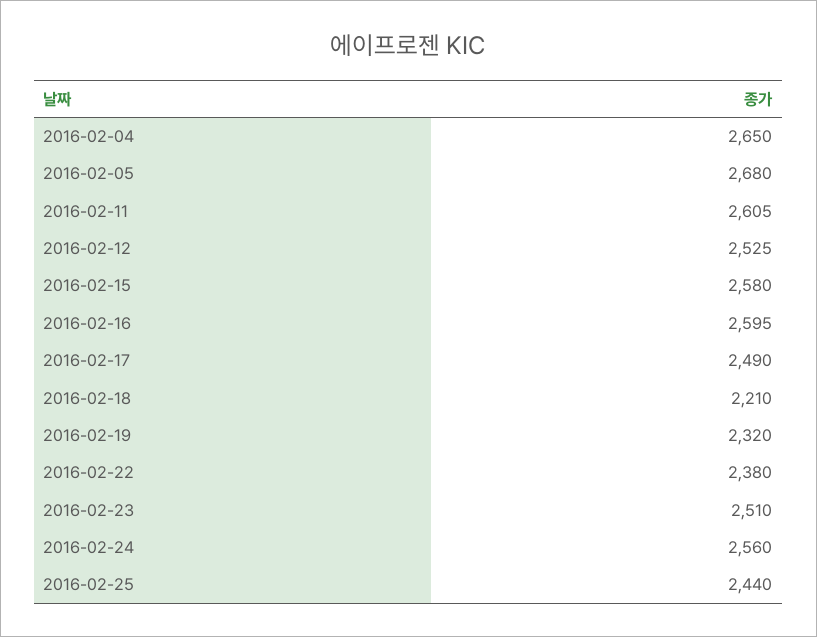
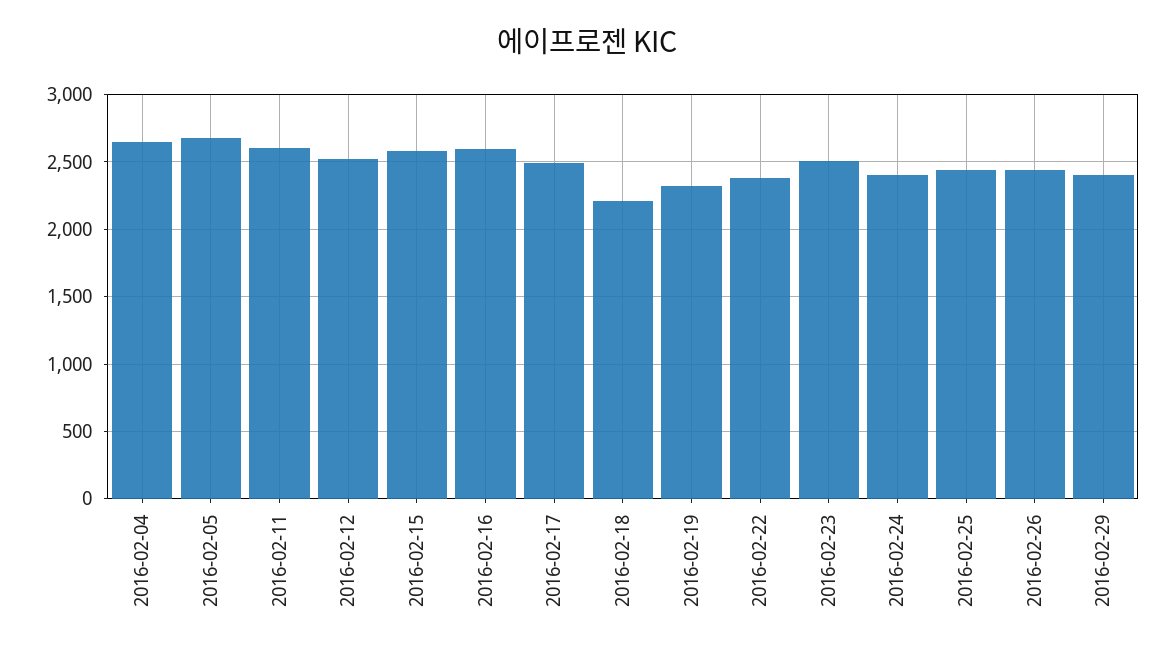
2016-02-24: 2560 -> 2400
2016-02-26: none -> 2450
2016-02-29: none -> 2400

